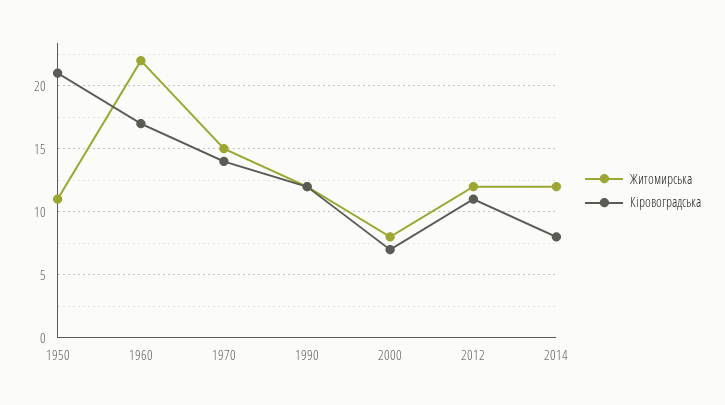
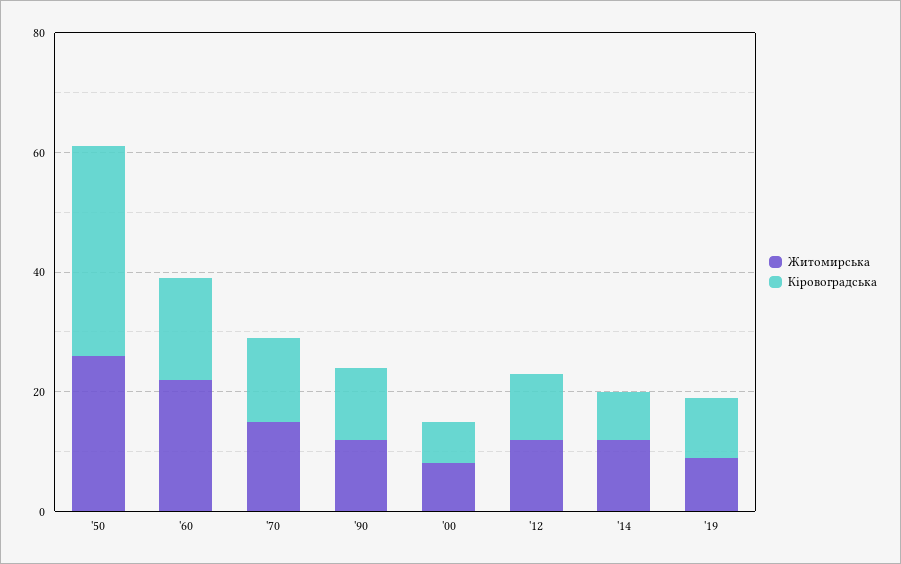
Житомирська, 1950: 11 -> 25
Кіровоградська, 1950: 21 -> 35
Житомирська, '19: none -> 10
Кіровоградська, '19: none -> 10

